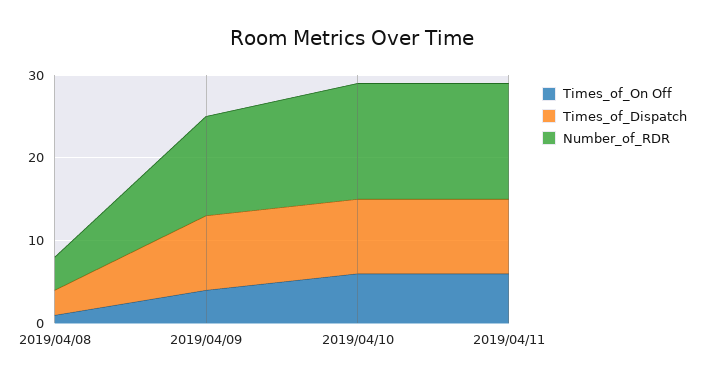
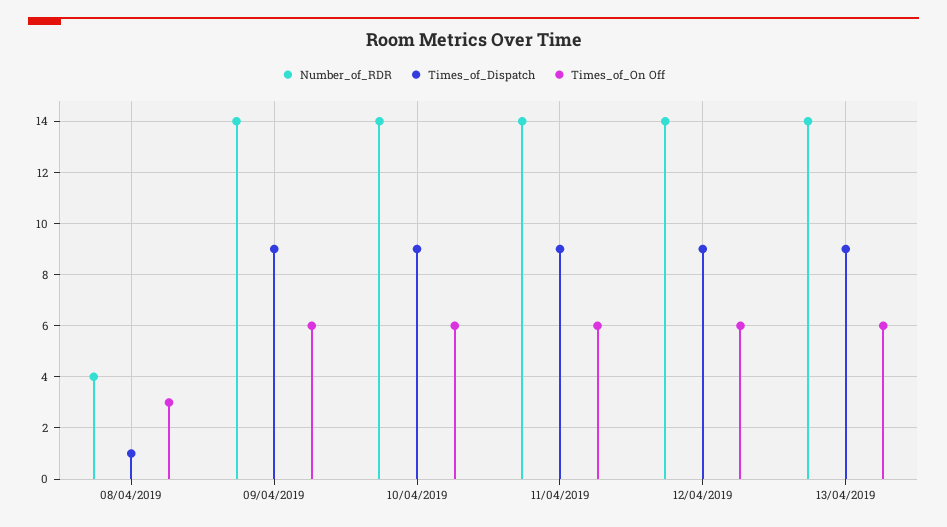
Times_of_On Off, 2019/04/08: 1 -> 3
Times_of_Dispatch, 2019/04/08: 3 -> 1
Times_of_On Off, 2019/04/09: 4 -> 6
Number_of_RDR, 2019/04/09: 12 -> 14
Number_of_RDR, 12/04/2019: none -> 14
Times_of_Dispatch, 12/04/2019: none -> 9
Times_of_On Off, 12/04/2019: none -> 6
Number_of_RDR, 13/04/2019: none -> 14
Times_of_Dispatch, 13/04/2019: none -> 9
Times_of_On Off, 13/04/2019: none -> 6

